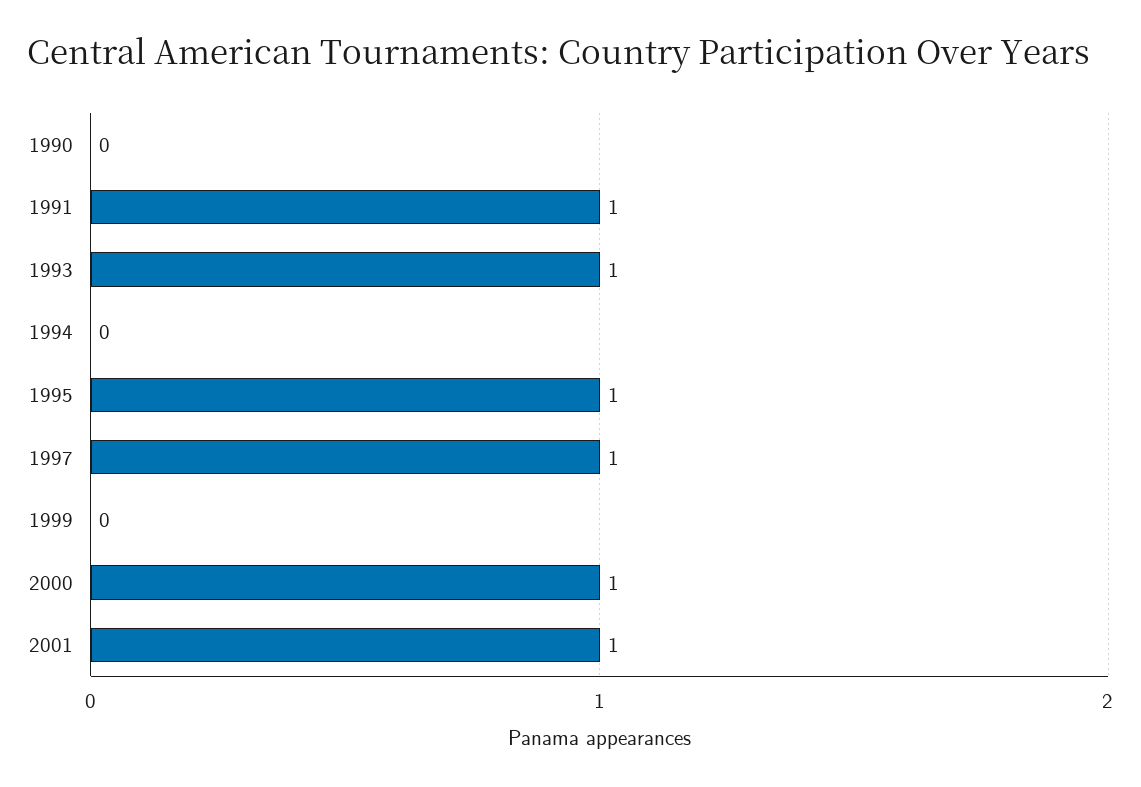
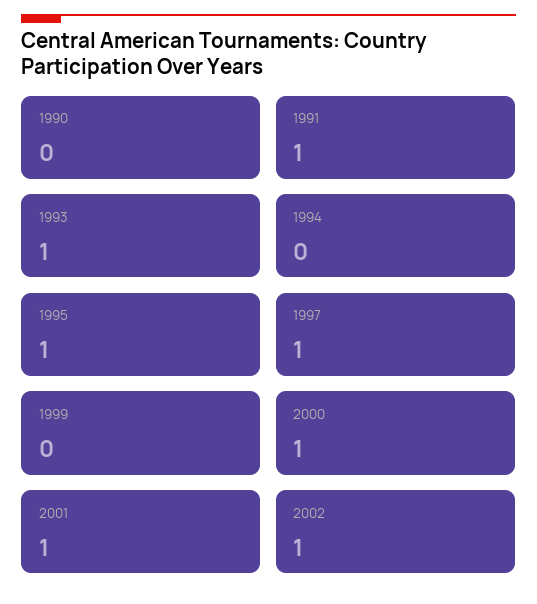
2002: none -> 1

